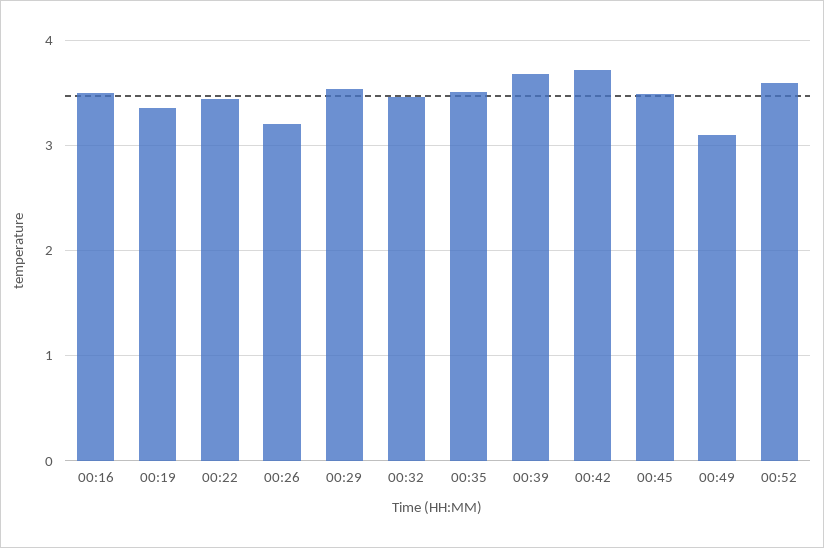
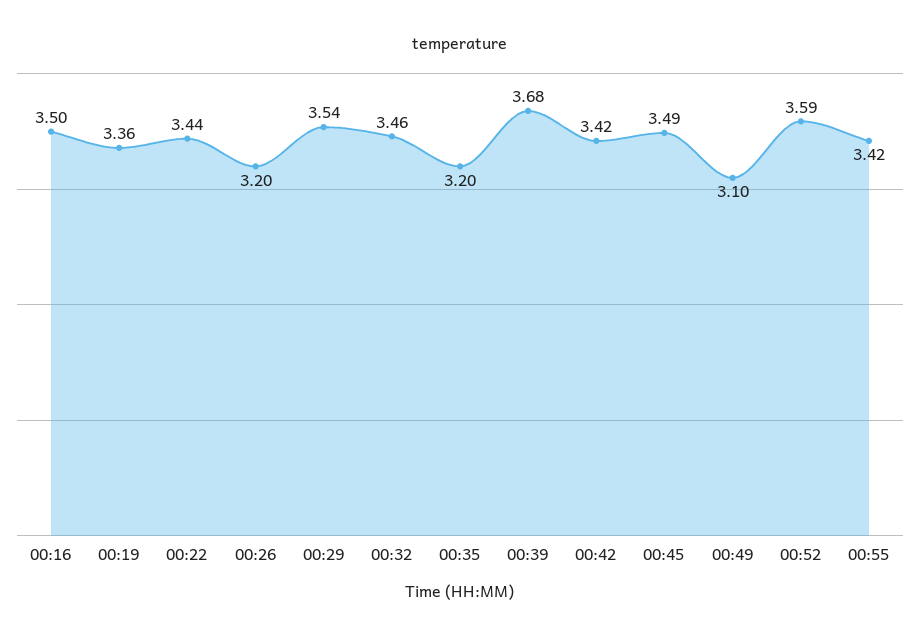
00:35: 3.5 -> 3.2
00:42: 3.7 -> 3.42
00:55: none -> 3.42

